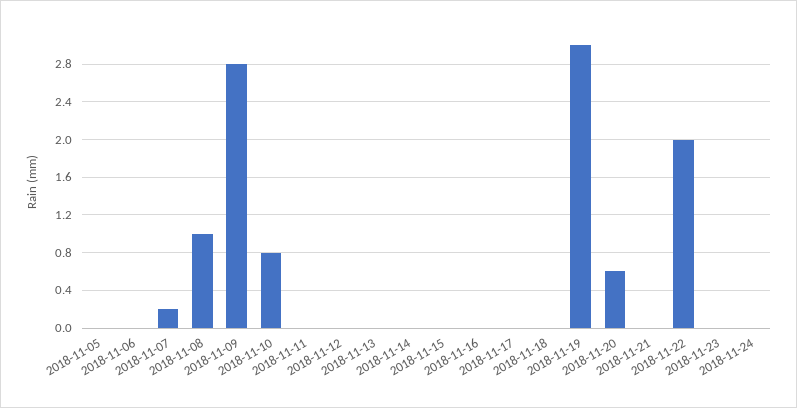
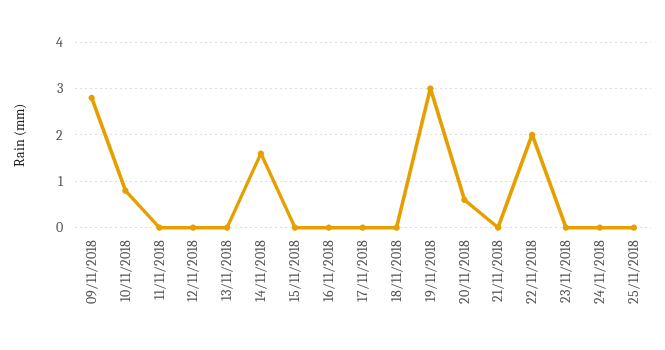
2018-11-05: 0 -> none
2018-11-06: 0 -> none
2018-11-07: 0.2 -> none
2018-11-08: 1 -> none
2018-11-14: 0 -> 1.5
25/11/2018: none -> 0

